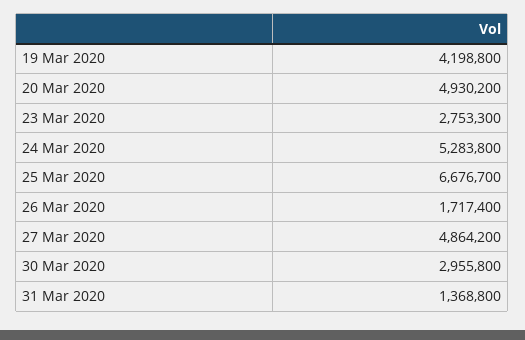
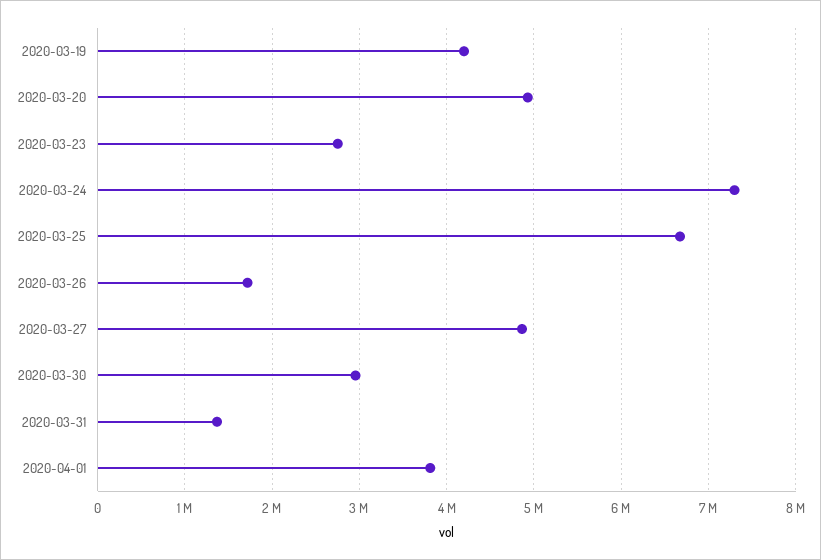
24 Mar 2020: 5283800 -> 7300000
2020-04-01: none -> 3800000

